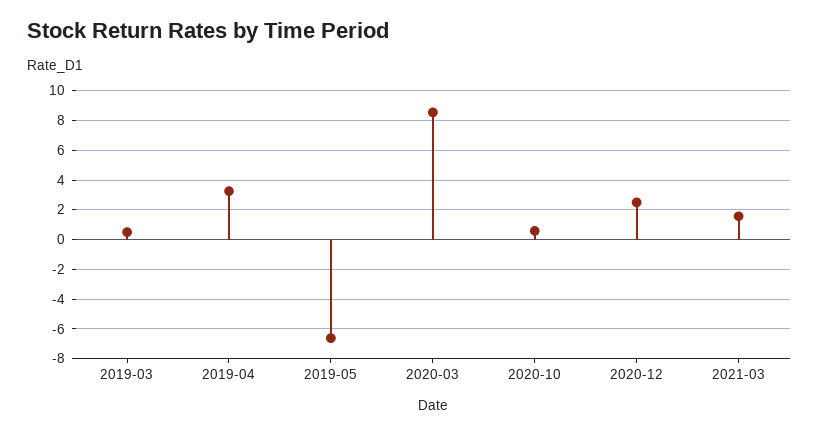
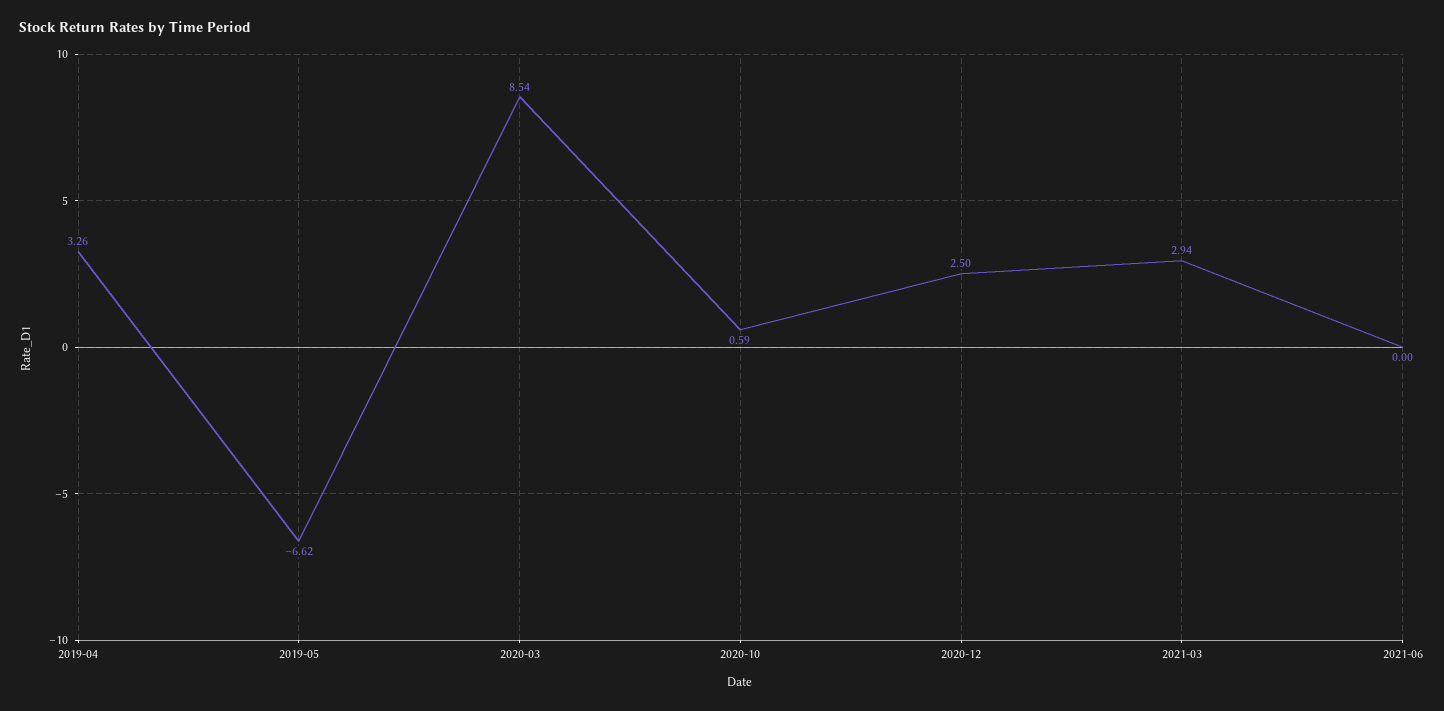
2019-03: 0.5 -> none
2021-03: 1.5 -> 2.94
2021-06: none -> 0

